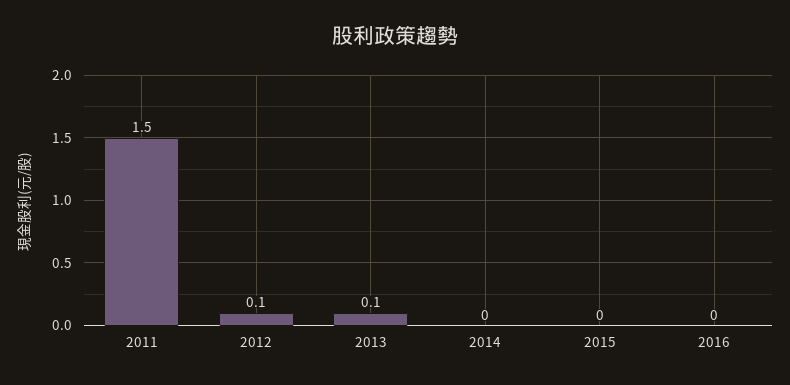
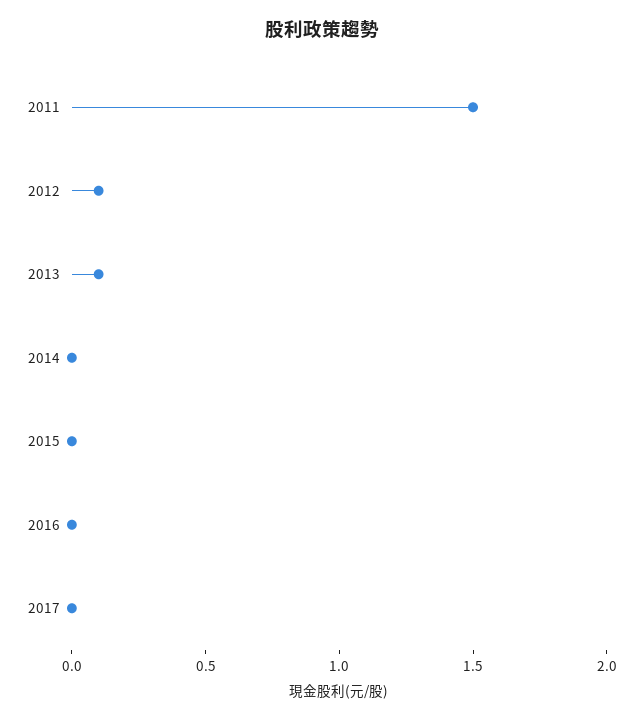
2017: none -> 0

